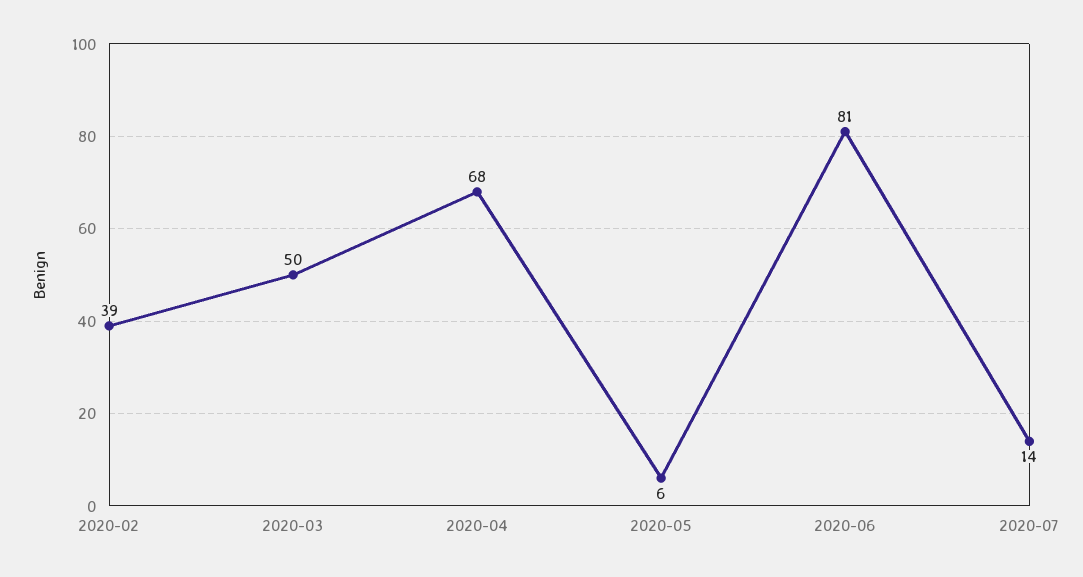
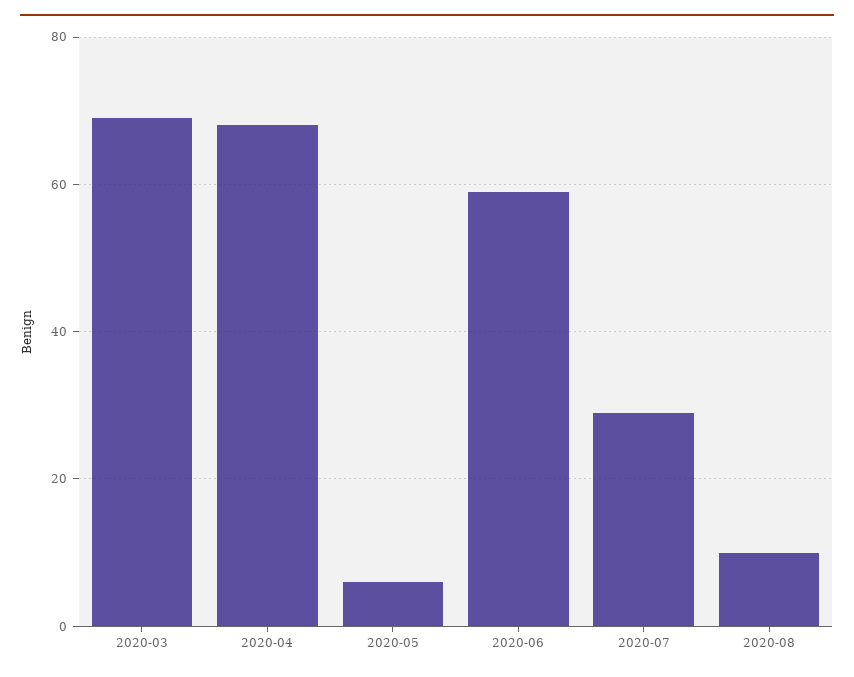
2020-02: 39 -> none
2020-03: 50 -> 70
2020-06: 81 -> 60
2020-07: 14 -> 30
2020-08: none -> 10

